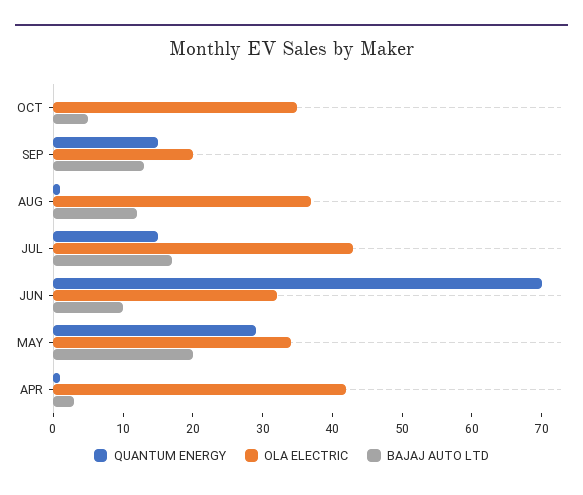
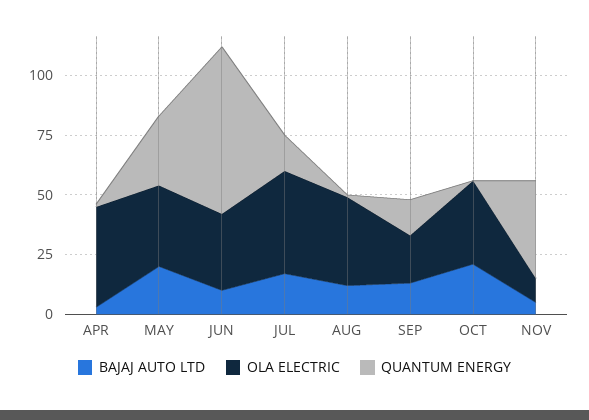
BAJAJ AUTO LTD, OCT: 5 -> 20
BAJAJ AUTO LTD, NOV: none -> 5
OLA ELECTRIC, NOV: none -> 10
QUANTUM ENERGY, NOV: none -> 40

